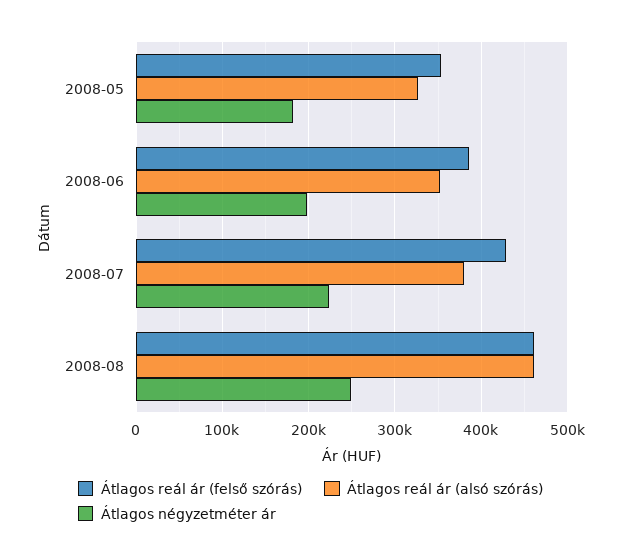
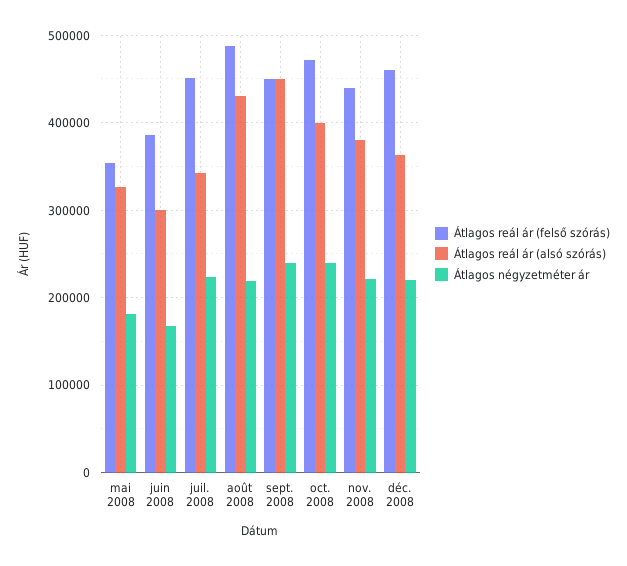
Átlagos reál ár (alsó szórás), 2008-06: 350000 -> 300000
Átlagos négyzetméter ár, 2008-06: 200000 -> 170000
Átlagos reál ár (felső szórás), 2008-07: 430000 -> 450000
Átlagos reál ár (alsó szórás), 2008-07: 380000 -> 340000
Átlagos reál ár (felső szórás), 2008-08: 460000 -> 490000
Átlagos reál ár (alsó szórás), 2008-08: 460000 -> 430000
Átlagos négyzetméter ár, 2008-08: 250000 -> 220000
Átlagos reál ár (felső szórás), sept. 2008: none -> 450000
Átlagos reál ár (alsó szórás), sept. 2008: none -> 450000
Átlagos négyzetméter ár, sept. 2008: none -> 240000
Átlagos reál ár (felső szórás), oct. 2008: none -> 470000
Átlagos reál ár (alsó szórás), oct. 2008: none -> 400000
Átlagos négyzetméter ár, oct. 2008: none -> 240000
Átlagos reál ár (felső szórás), nov. 2008: none -> 440000
Átlagos reál ár (alsó szórás), nov. 2008: none -> 380000
Átlagos négyzetméter ár, nov. 2008: none -> 220000
Átlagos reál ár (felső szórás), déc. 2008: none -> 460000
Átlagos reál ár (alsó szórás), déc. 2008: none -> 360000
Átlagos négyzetméter ár, déc. 2008: none -> 220000

